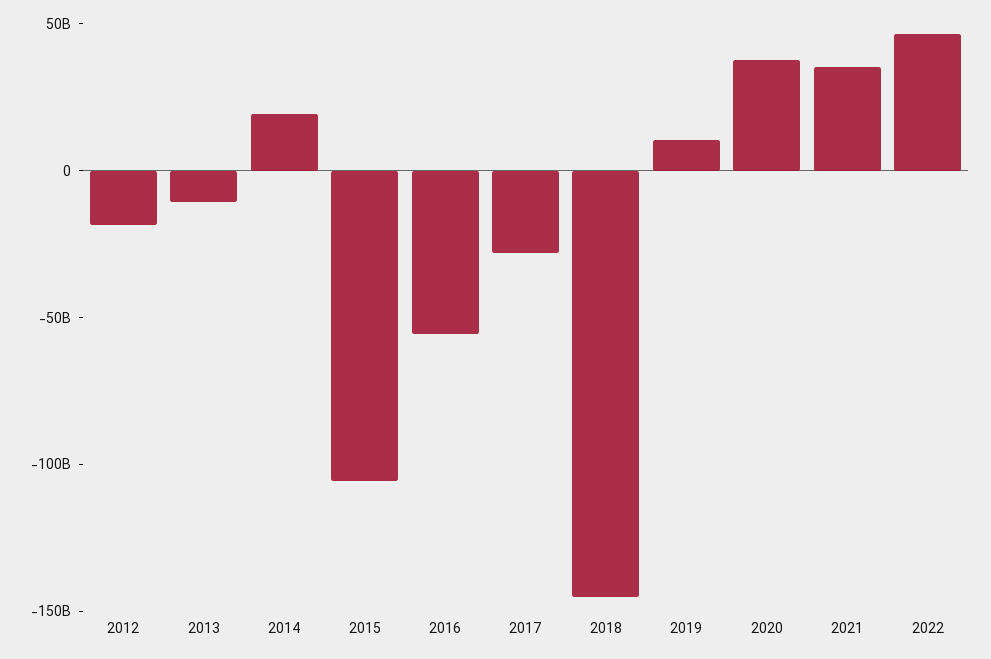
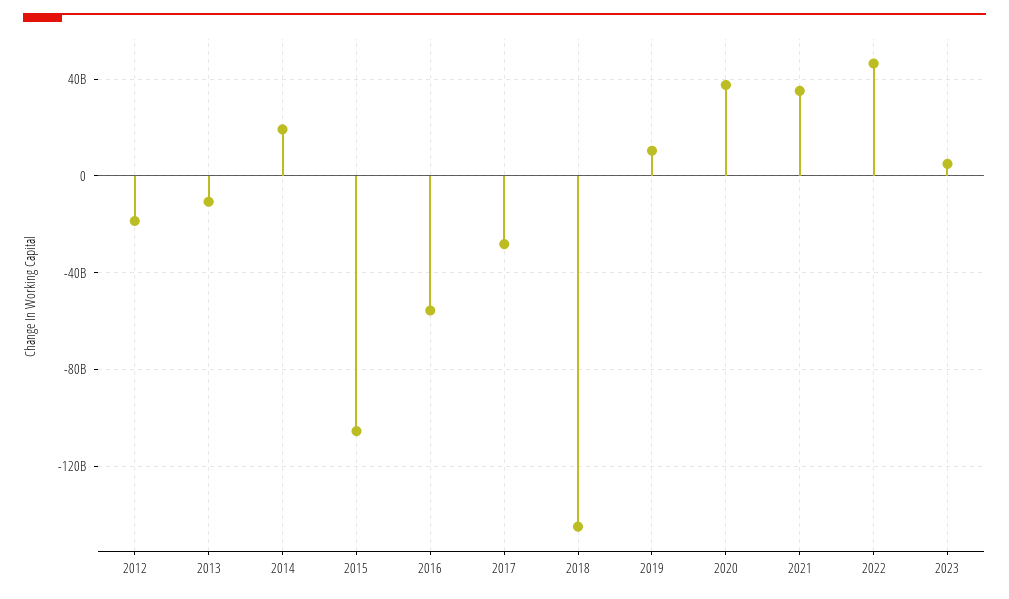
2023: none -> 5000000000

